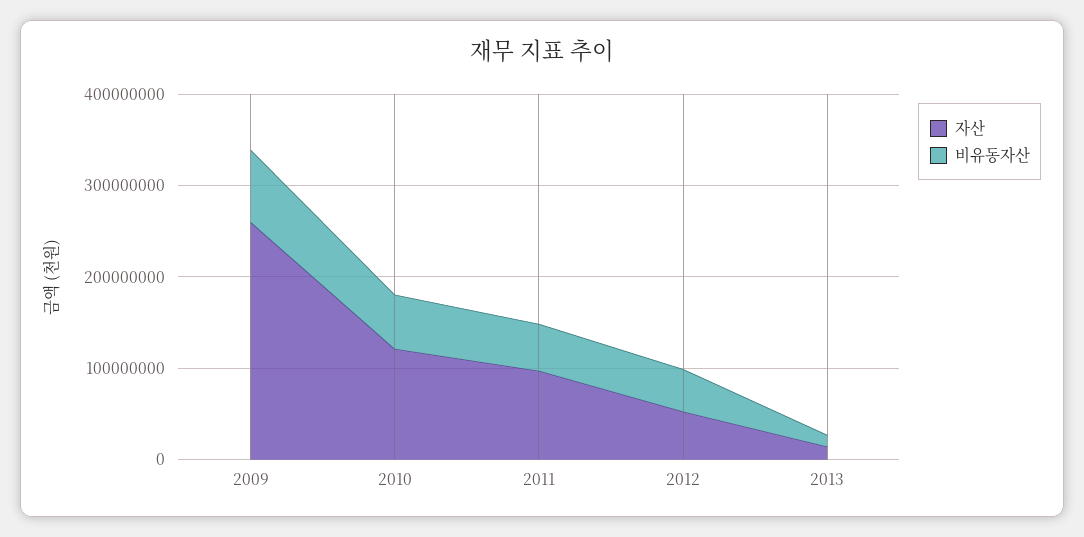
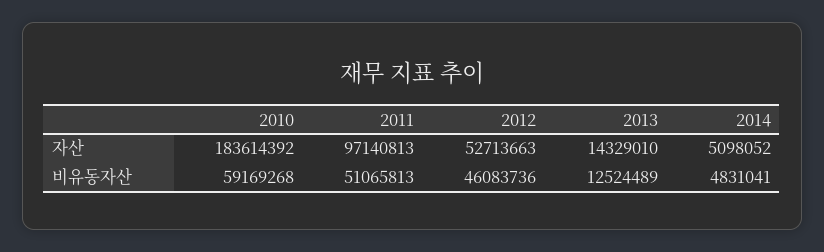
자산, 2009: 260000000 -> none
비유동자산, 2009: 80000000 -> none
자산, 2010: 120000000 -> 183614392
자산, 2014: none -> 5098052
비유동자산, 2014: none -> 4831041

